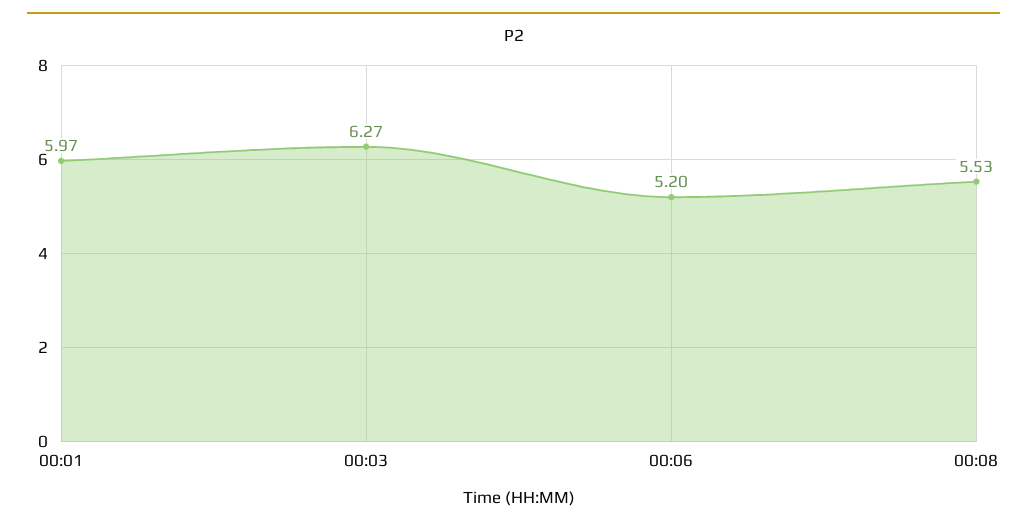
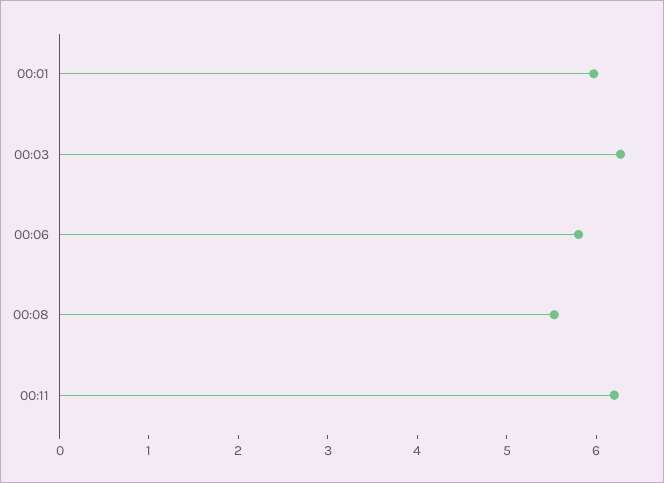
00:06: 5.2 -> 5.8
00:11: none -> 6.2

